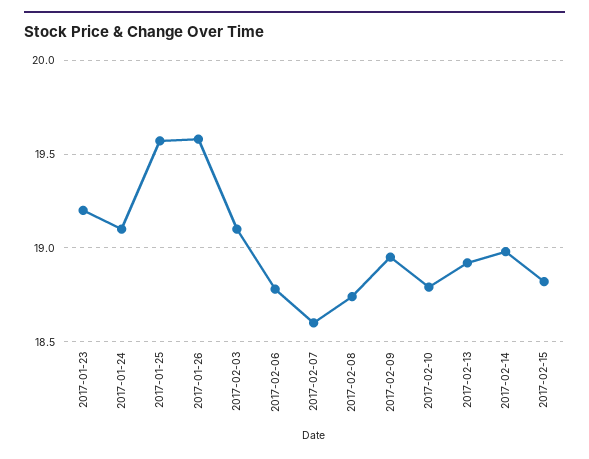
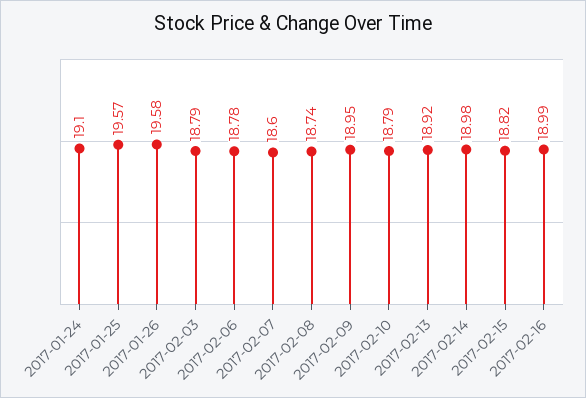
2017-01-23: 19.2 -> none
2017-02-03: 19.1 -> 18.79
2017-02-16: none -> 18.99

